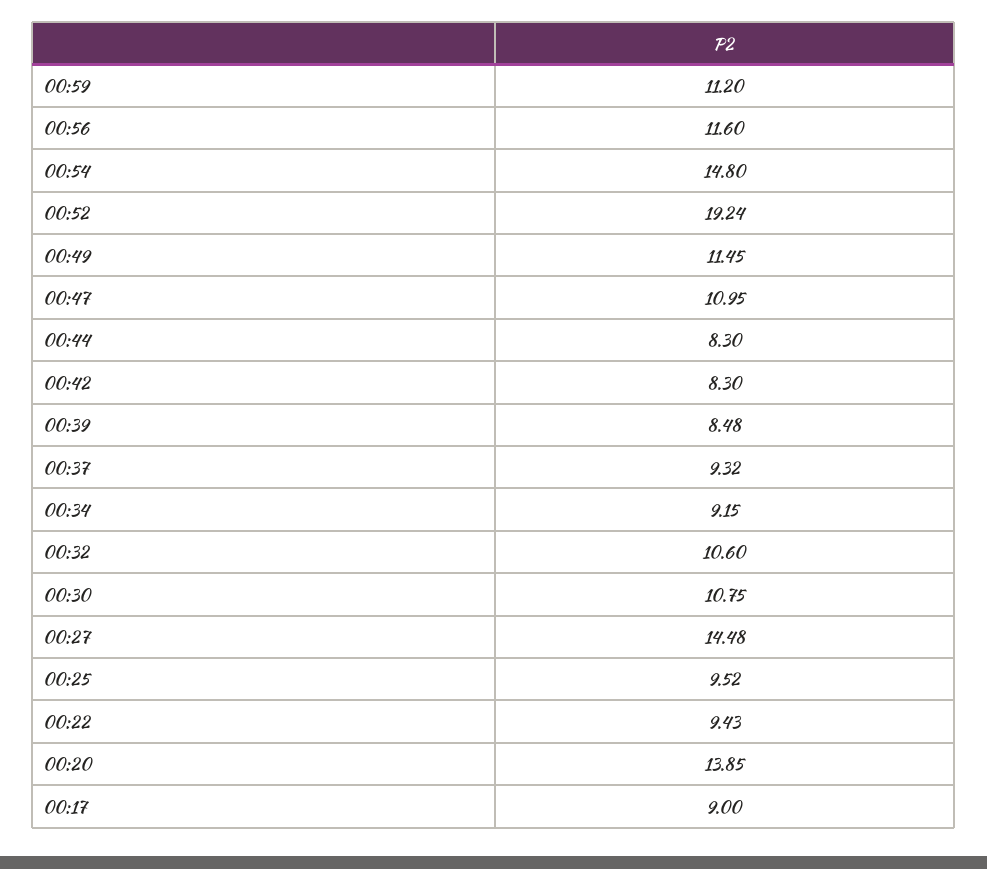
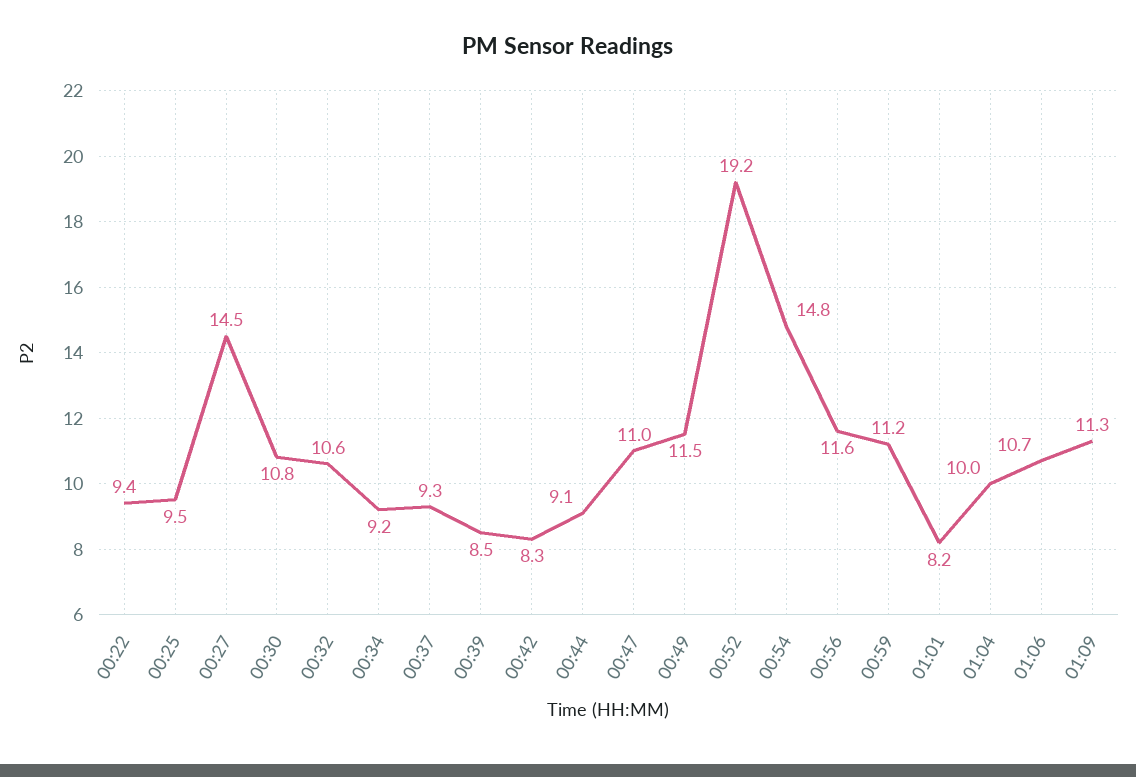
00:44: 8.3 -> 9.1
00:20: 13.85 -> none
00:17: 9 -> none
01:01: none -> 8.2
01:04: none -> 10
01:06: none -> 10.7
01:09: none -> 11.3

